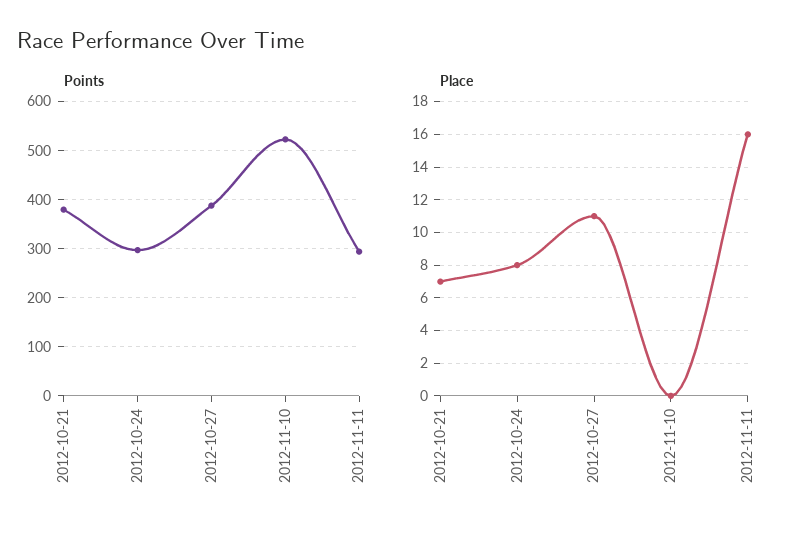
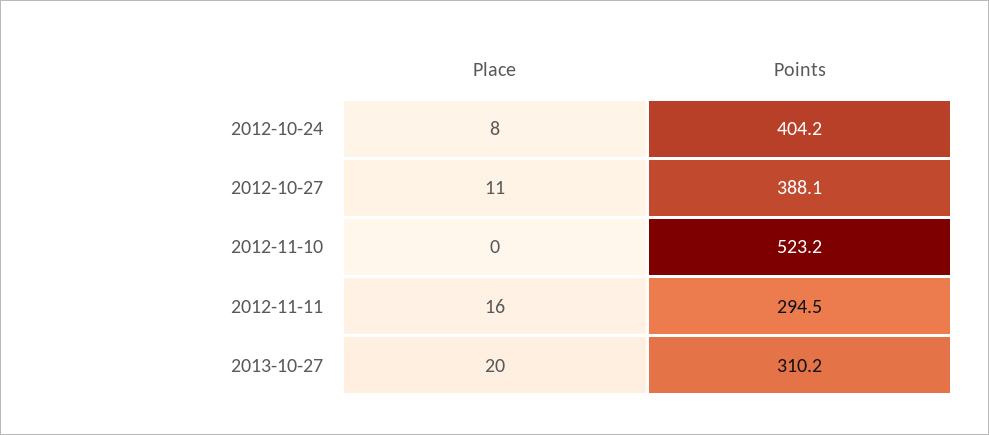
Points, 2012-10-21: 380 -> none
Points, 2012-10-24: 300 -> 404.2
Place, 2012-10-21: 7 -> none
Place, 2013-10-27: none -> 20
Points, 2013-10-27: none -> 310.2

